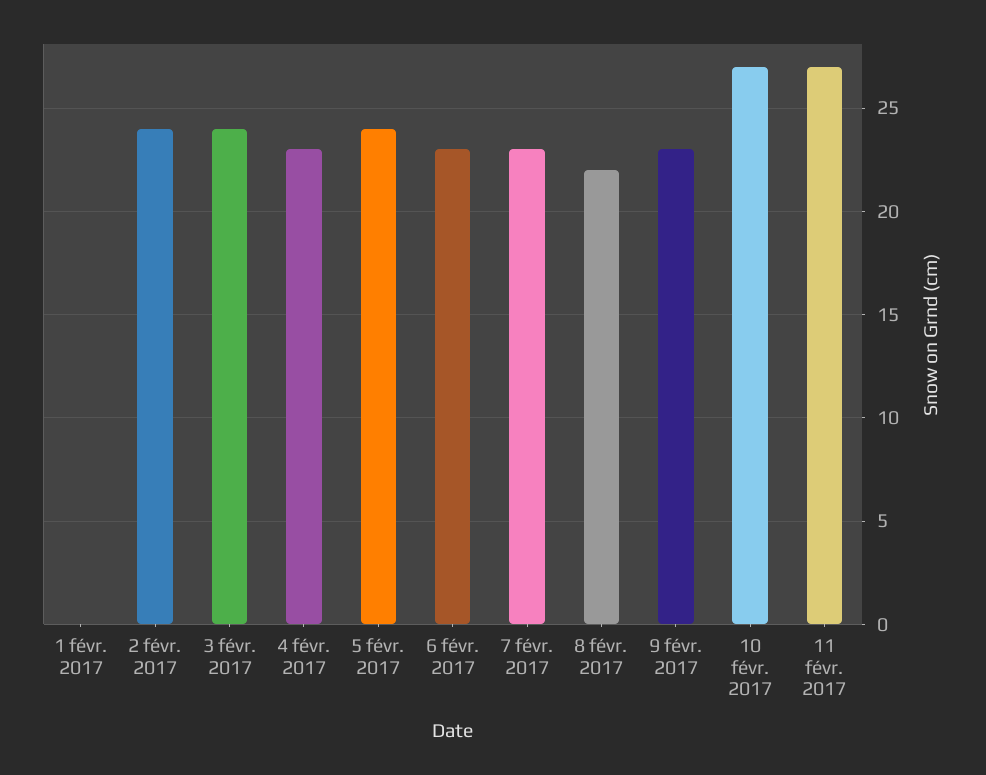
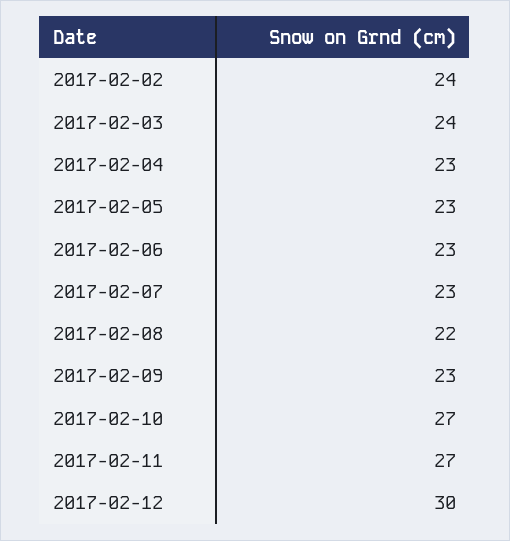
1 févr. 2017: 0 -> none
5 févr. 2017: 24 -> 23
2017-02-12: none -> 30

